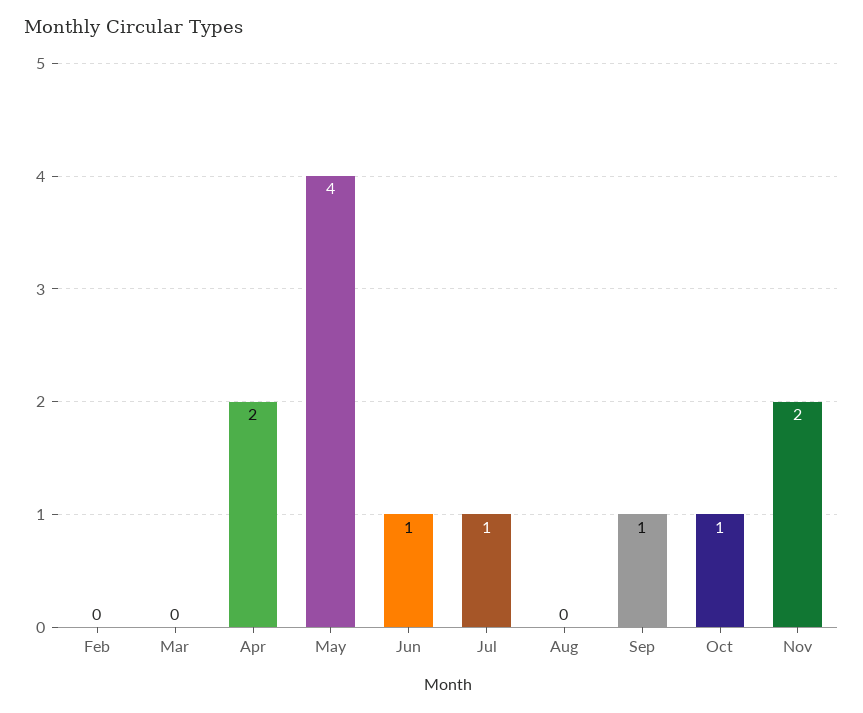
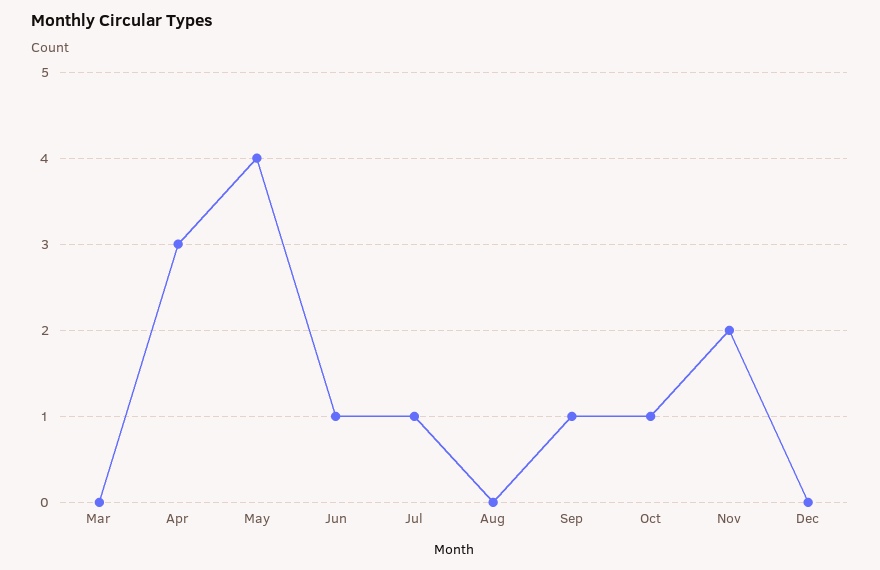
Feb: 0 -> none
Apr: 2 -> 3
Dec: none -> 0

